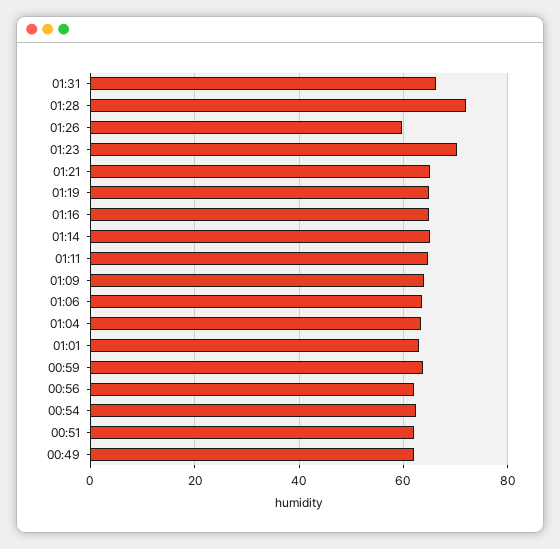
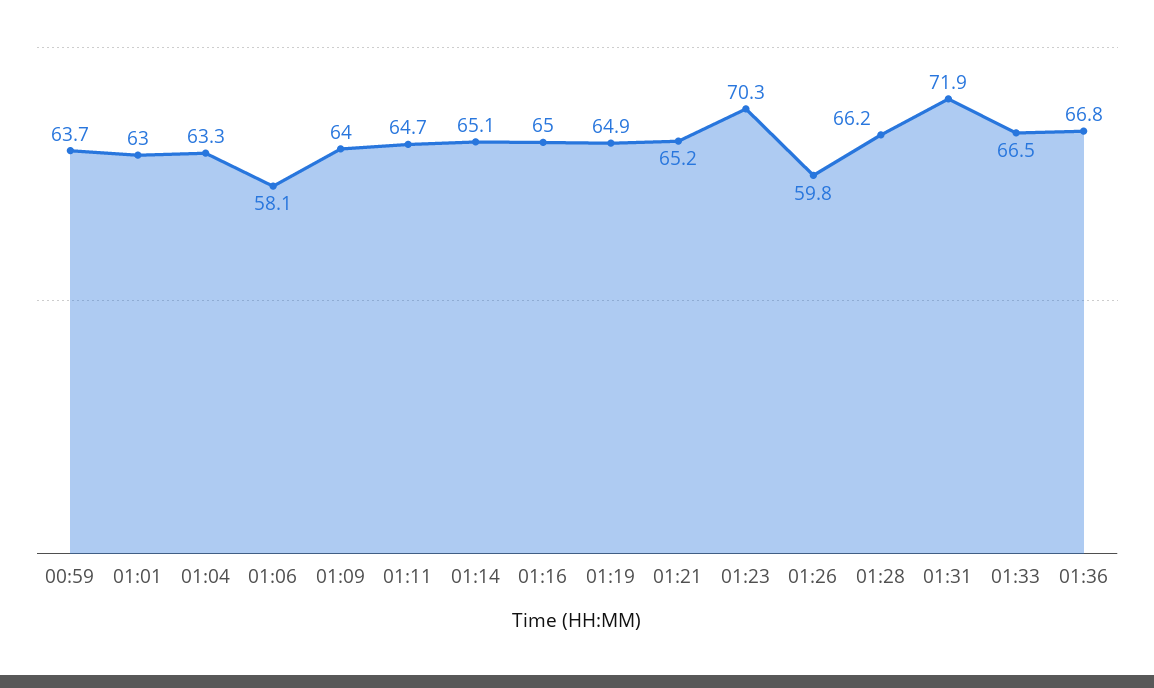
01:31: 66 -> 71.9
01:28: 72 -> 66.2
01:06: 64 -> 58.1
00:56: 62 -> none
00:54: 62 -> none
00:51: 62 -> none
00:49: 62 -> none
01:33: none -> 66.5
01:36: none -> 66.8

